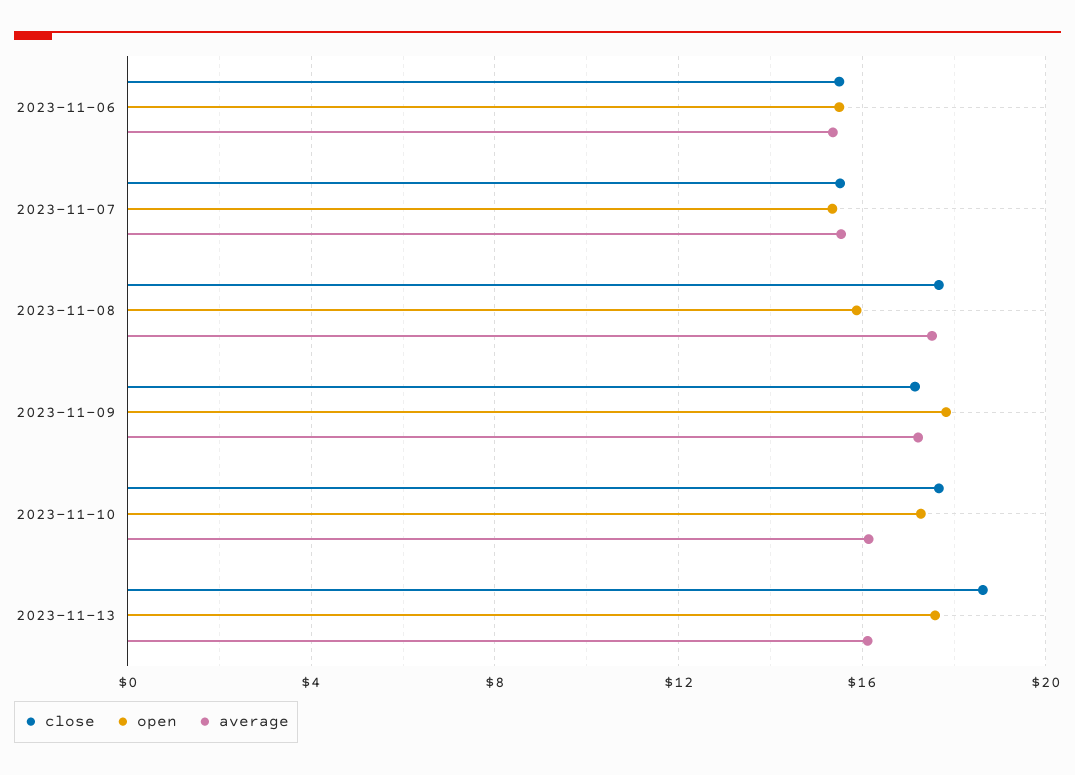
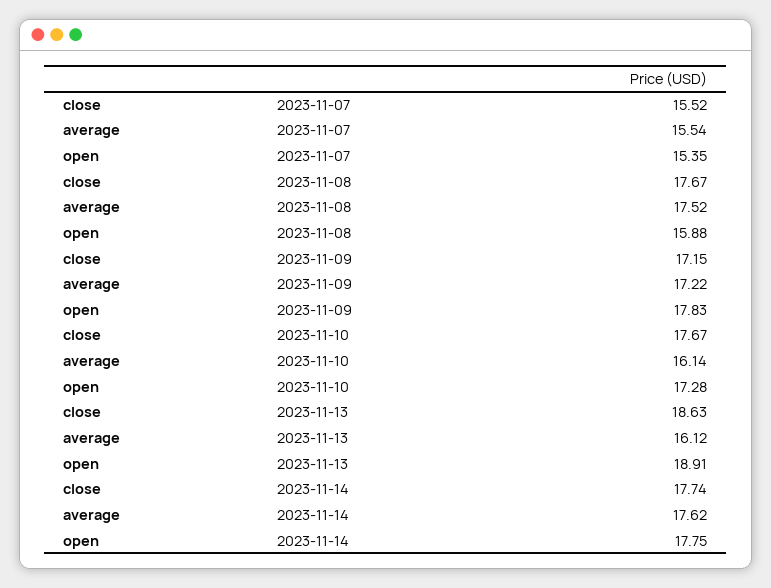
close, 2023-11-06: 15.5 -> none
open, 2023-11-06: 15.5 -> none
average, 2023-11-06: 15.5 -> none
open, 2023-11-13: 17.5 -> 18.91
close, 2023-11-14: none -> 17.74
average, 2023-11-14: none -> 17.62
open, 2023-11-14: none -> 17.75

